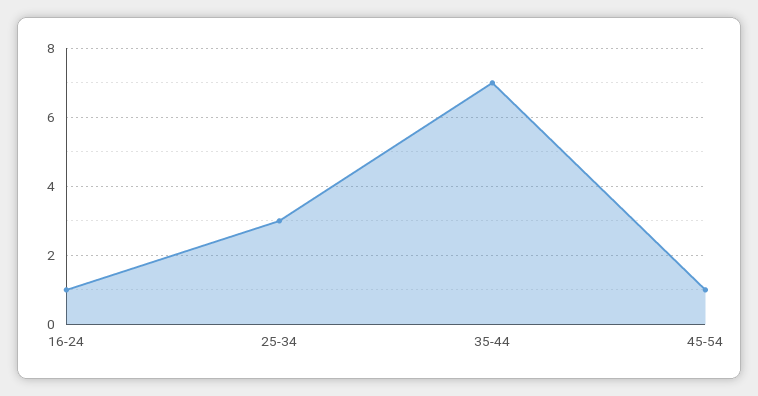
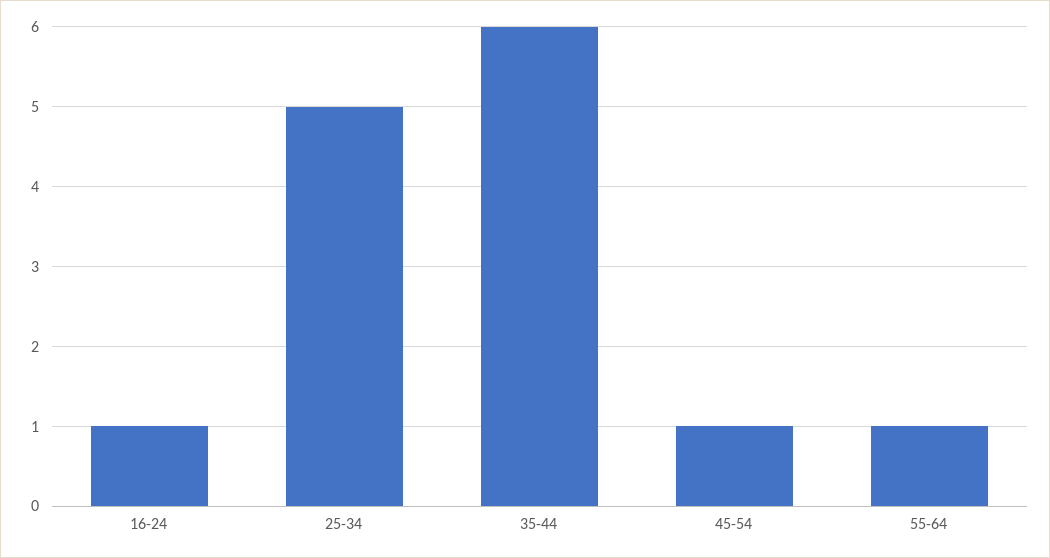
25-34: 3 -> 5
35-44: 7 -> 6
55-64: none -> 1

